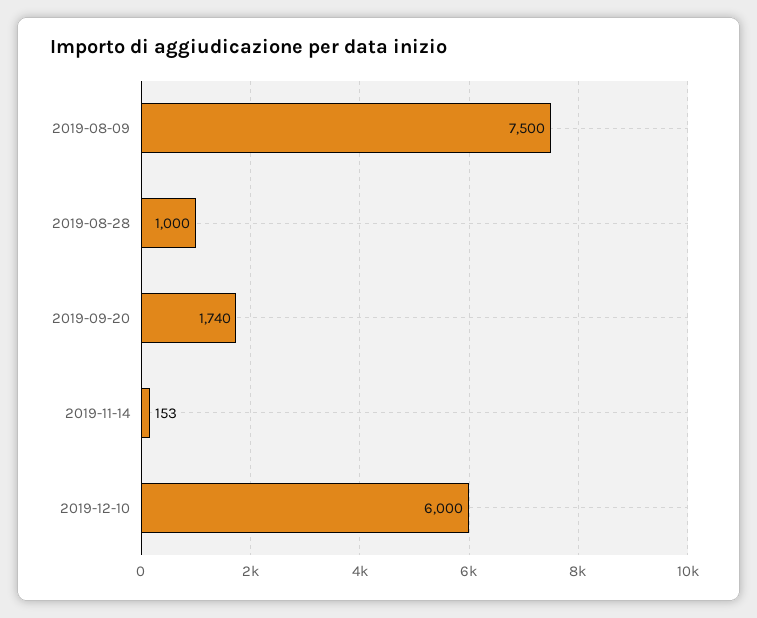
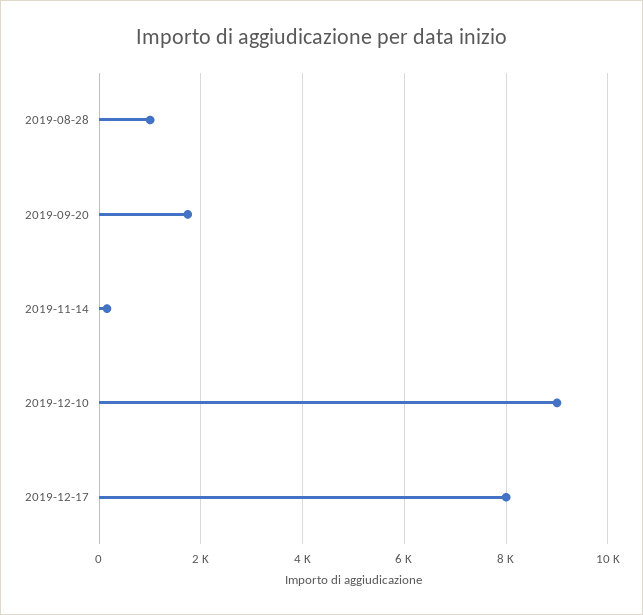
2019-08-09: 7500 -> none
2019-12-10: 6000 -> 9000
2019-12-17: none -> 8000

